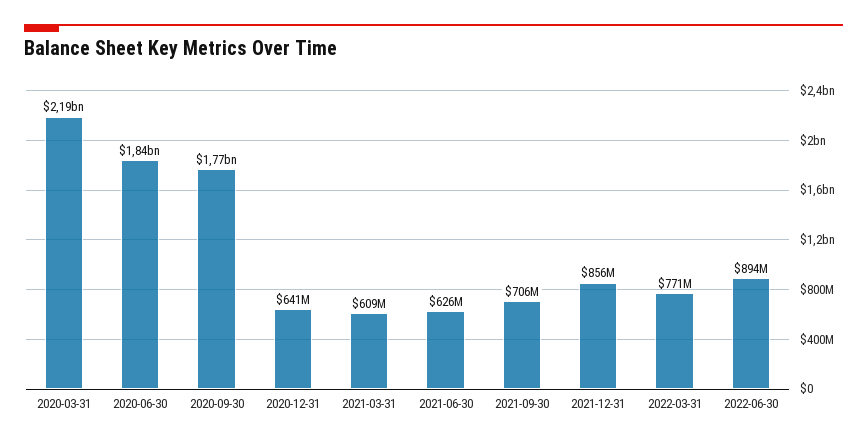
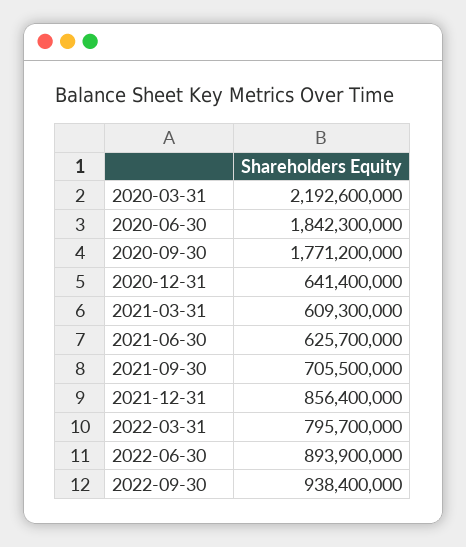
2022-03-31: 771000000 -> 795700000
2022-09-30: none -> 938400000

